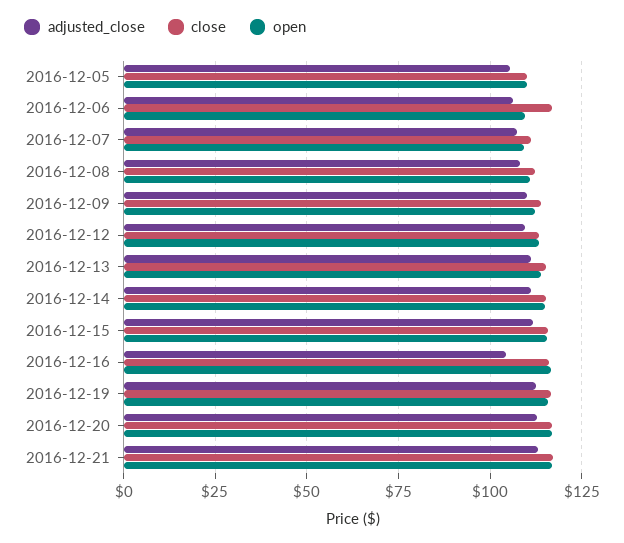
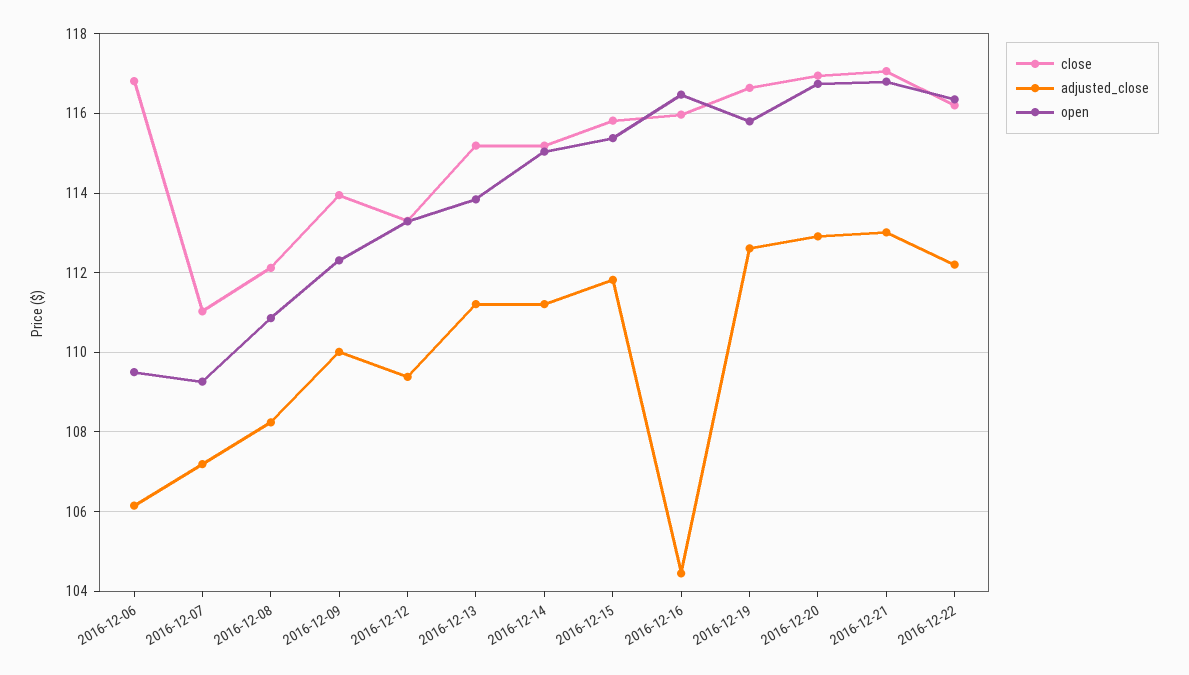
adjusted_close, 2016-12-05: 105 -> none
close, 2016-12-05: 110 -> none
open, 2016-12-05: 110 -> none
close, 2016-12-22: none -> 116.2
adjusted_close, 2016-12-22: none -> 112.2
open, 2016-12-22: none -> 116.4

